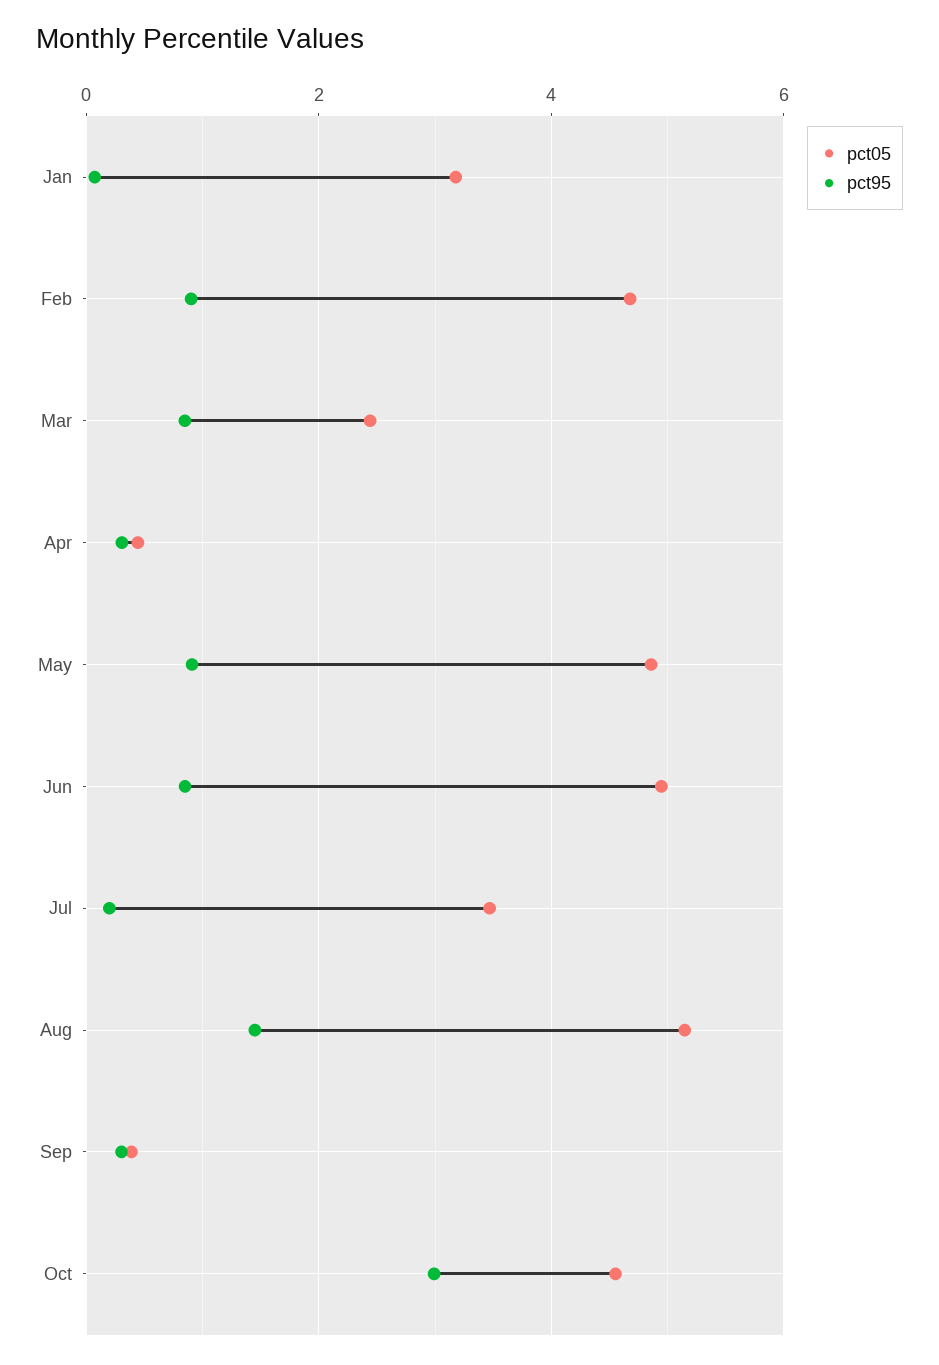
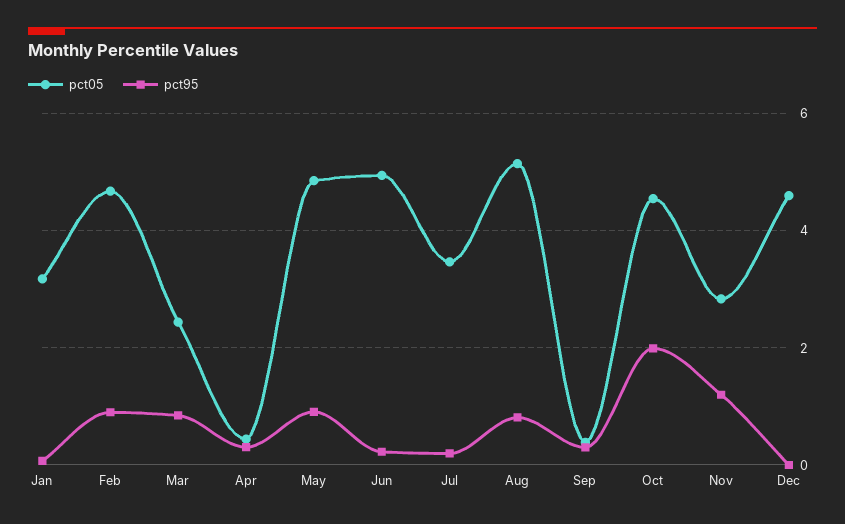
pct95, Jun: 0.8 -> 0.2
pct95, Aug: 1.4 -> 0.8
pct95, Oct: 3 -> 2
pct05, Nov: none -> 2.8
pct95, Nov: none -> 1.2
pct05, Dec: none -> 4.6
pct95, Dec: none -> 0

